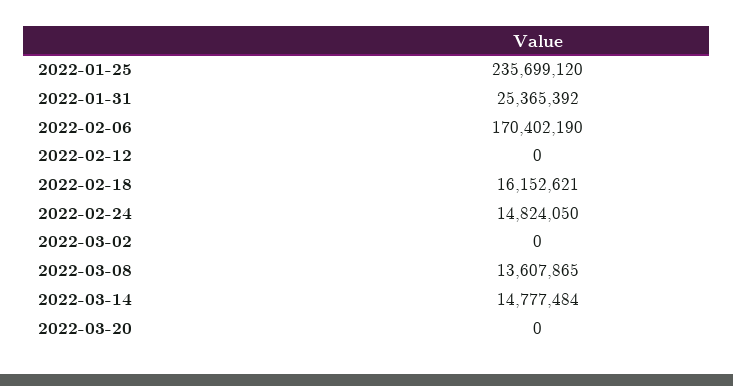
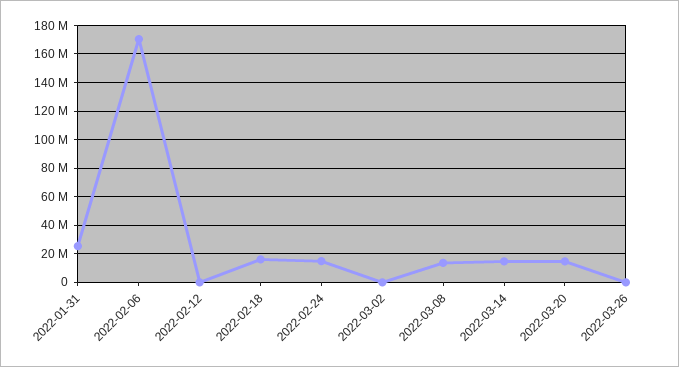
2022-01-25: 235699120 -> none
2022-03-20: 0 -> 15000000
2022-03-26: none -> 0

